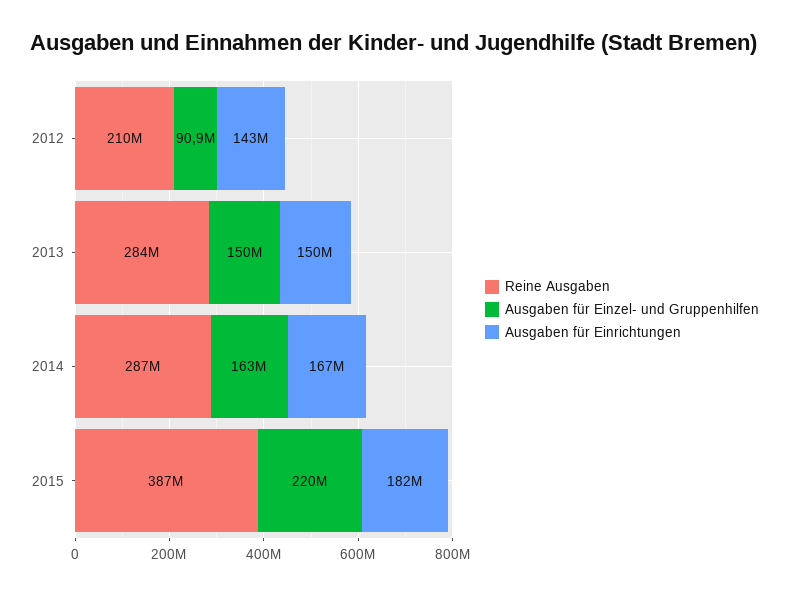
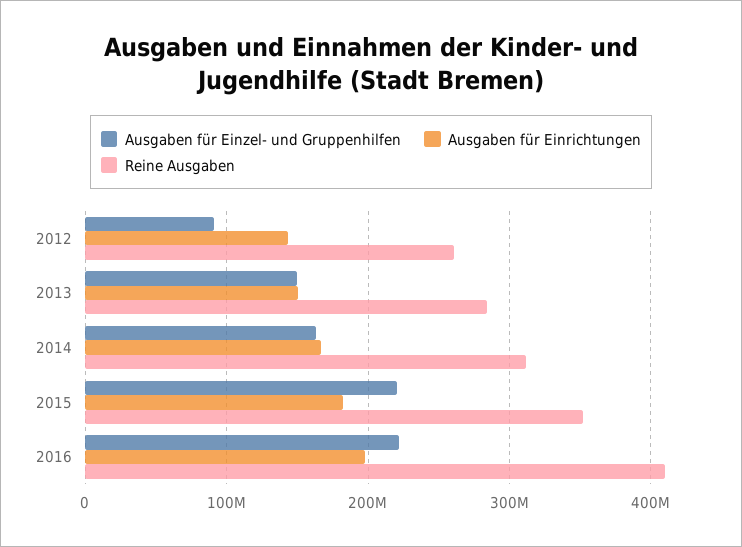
Reine Ausgaben, 2012: 210000000 -> 260000000
Reine Ausgaben, 2014: 287000000 -> 310000000
Reine Ausgaben, 2015: 387000000 -> 350000000
Ausgaben für Einzel- und Gruppenhilfen, 2016: none -> 220000000
Ausgaben für Einrichtungen, 2016: none -> 200000000
Reine Ausgaben, 2016: none -> 410000000

